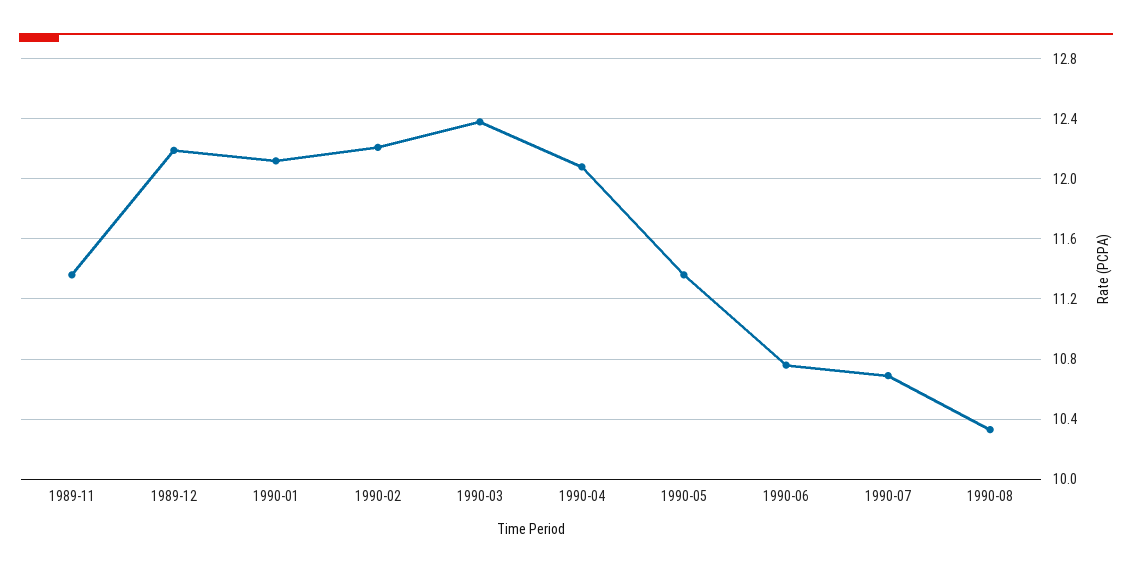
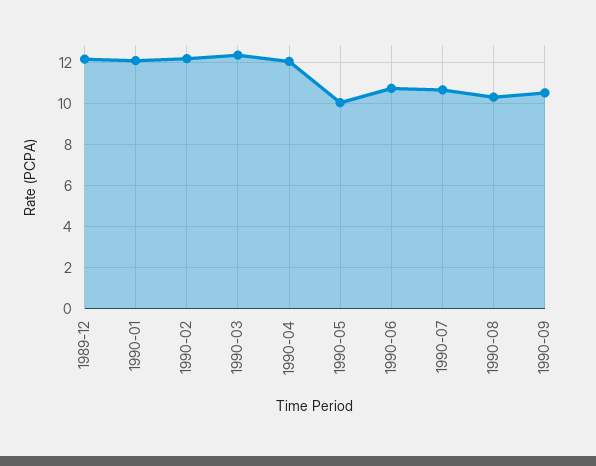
1989-11: 11.35 -> none
1990-05: 11.35 -> 10
1990-09: none -> 10.5

